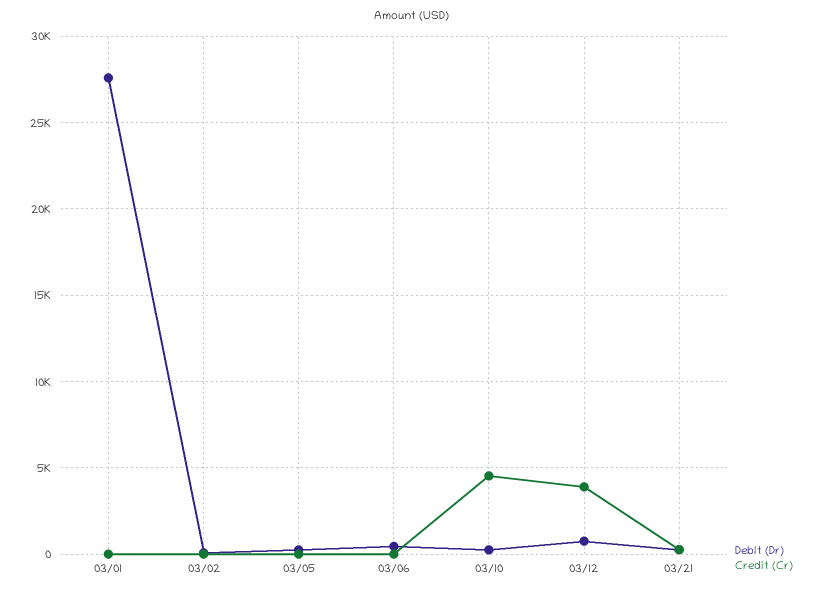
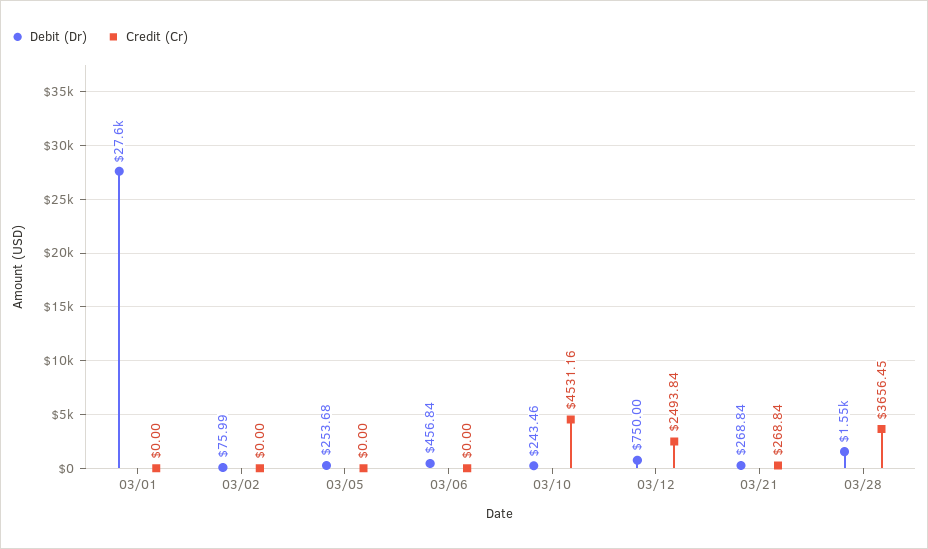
Credit (Cr), 03/12: 4000 -> 2493.84
Debit (Dr), 03/28: none -> 1550
Credit (Cr), 03/28: none -> 3656.45

